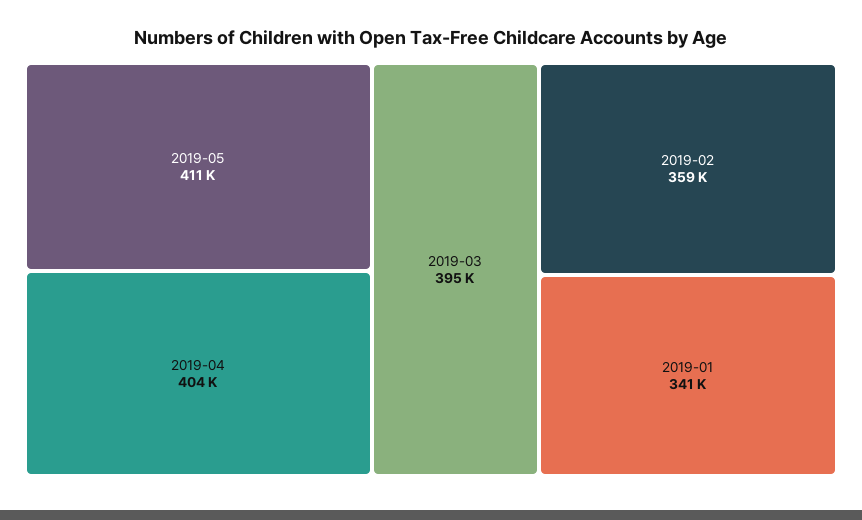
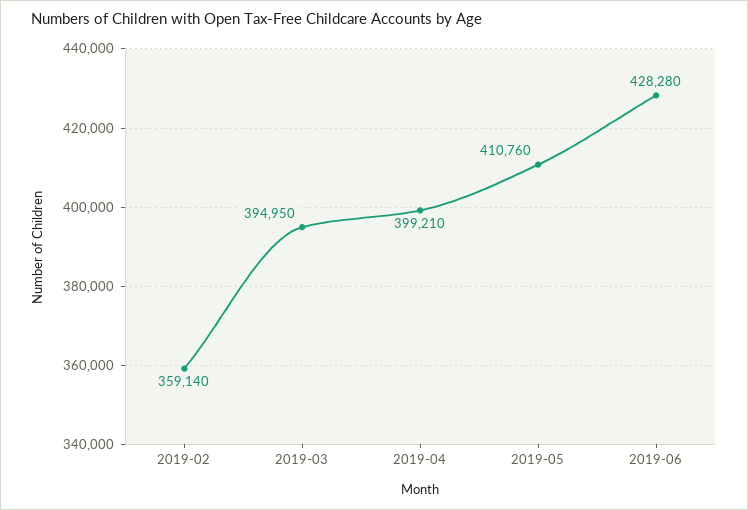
2019-04: 404000 -> 399210
2019-01: 341000 -> none
2019-06: none -> 428280

